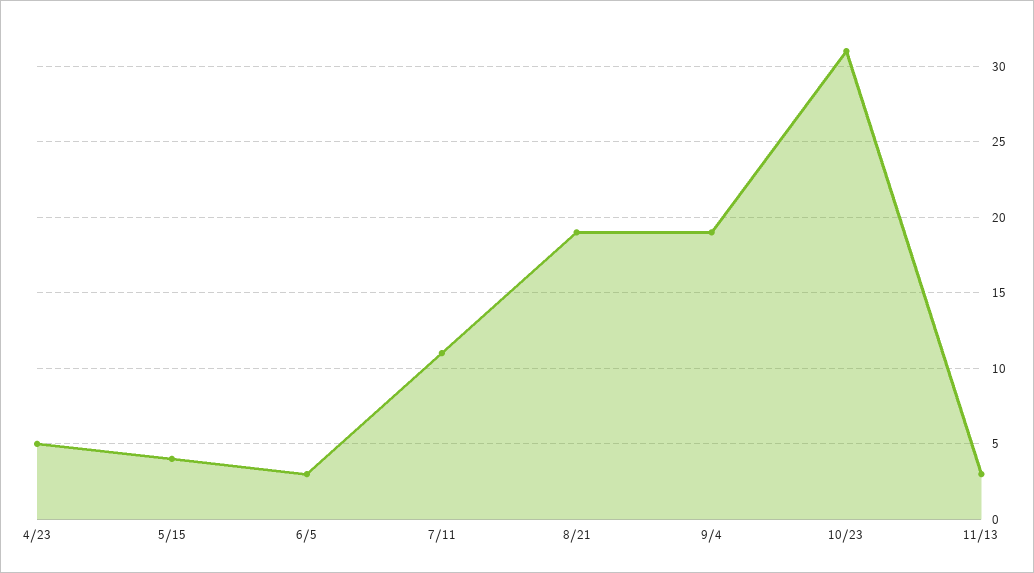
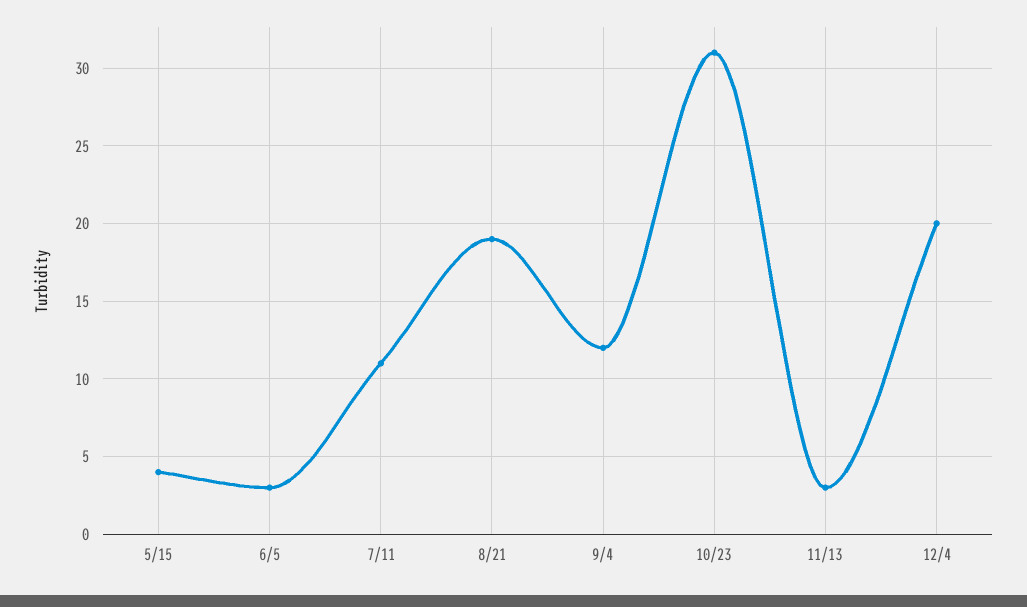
4/23: 5 -> none
9/4: 19 -> 12
12/4: none -> 20

